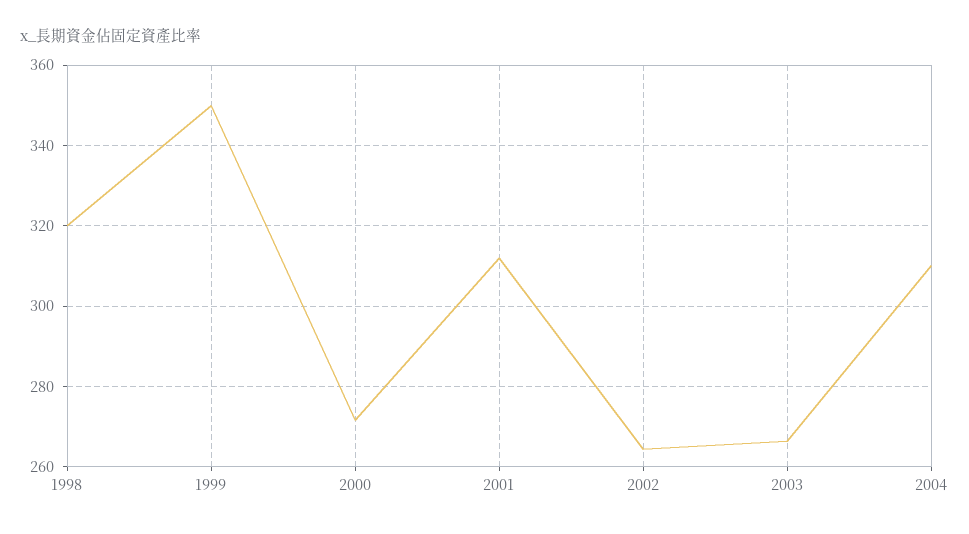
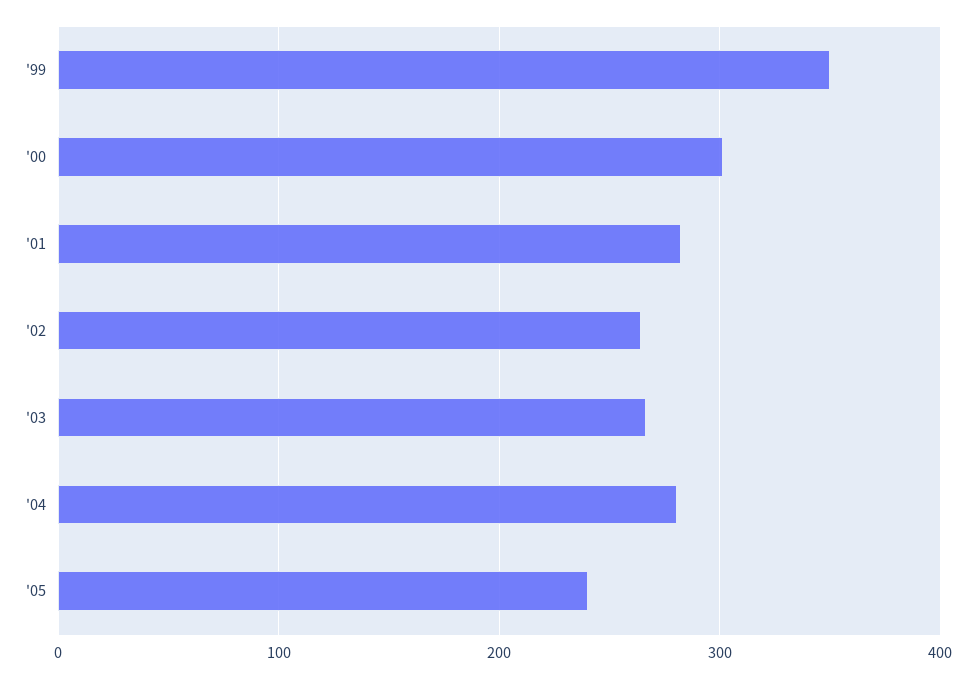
1998: 320 -> none
2000: 272 -> 300
2001: 312 -> 280
2004: 310 -> 280
'05: none -> 240

